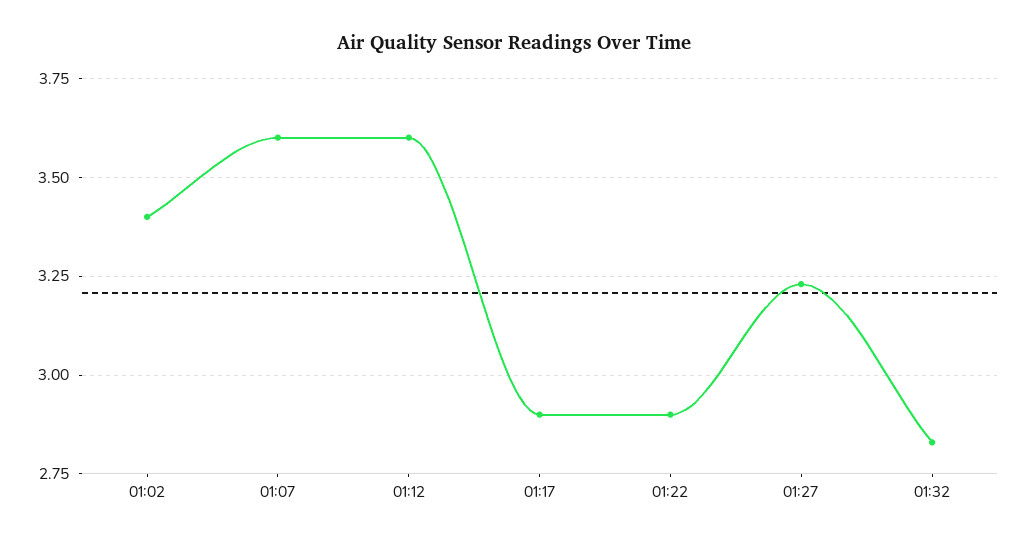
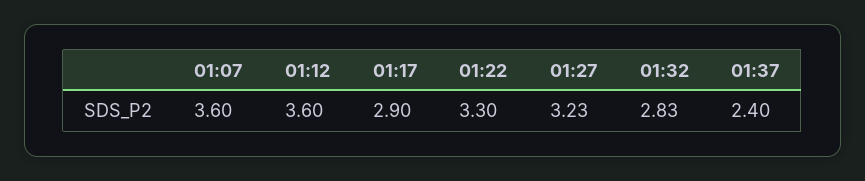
01:02: 3.4 -> none
01:22: 2.9 -> 3.3
01:37: none -> 2.4

